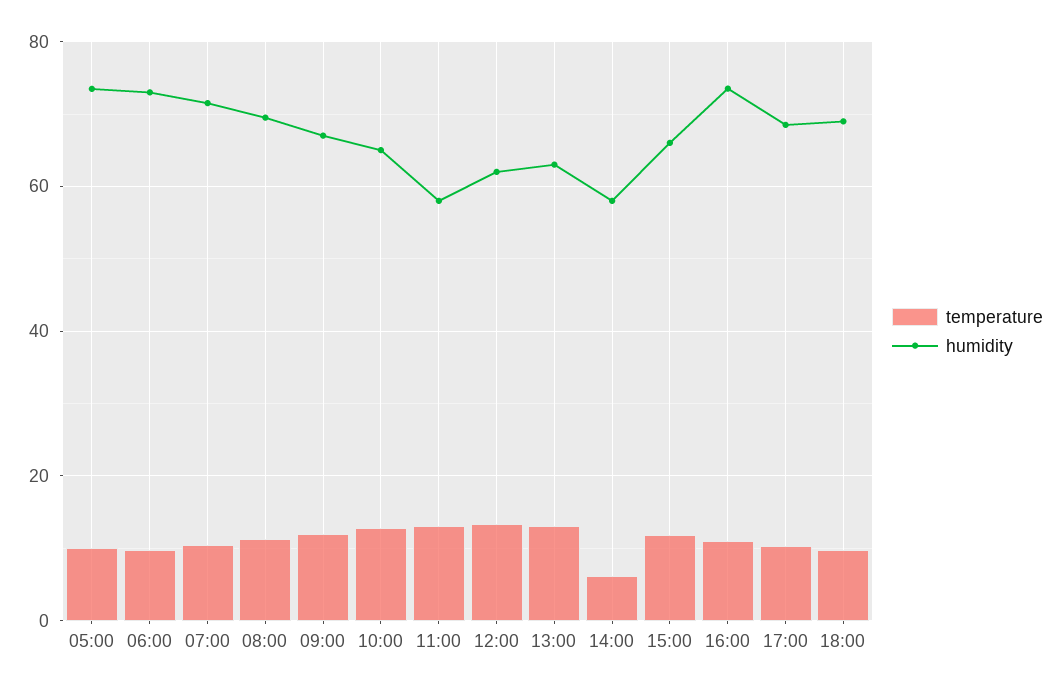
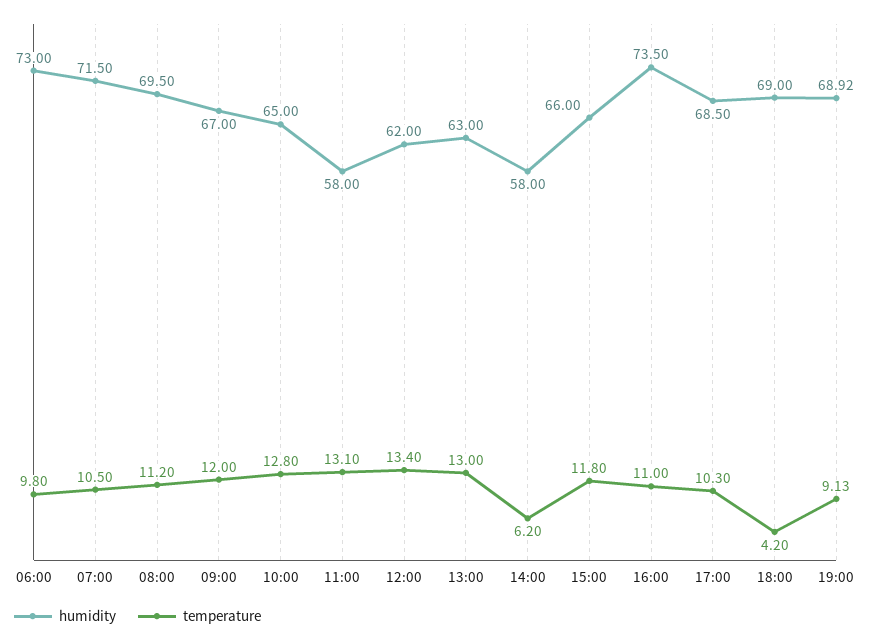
temperature, 05:00: 10 -> none
humidity, 05:00: 74 -> none
temperature, 18:00: 10 -> 4.2
humidity, 19:00: none -> 68.92
temperature, 19:00: none -> 9.13

